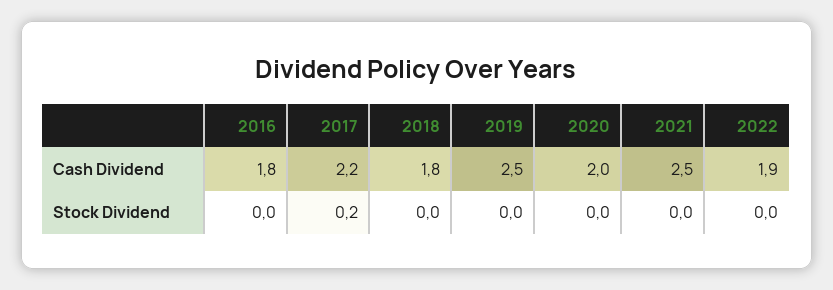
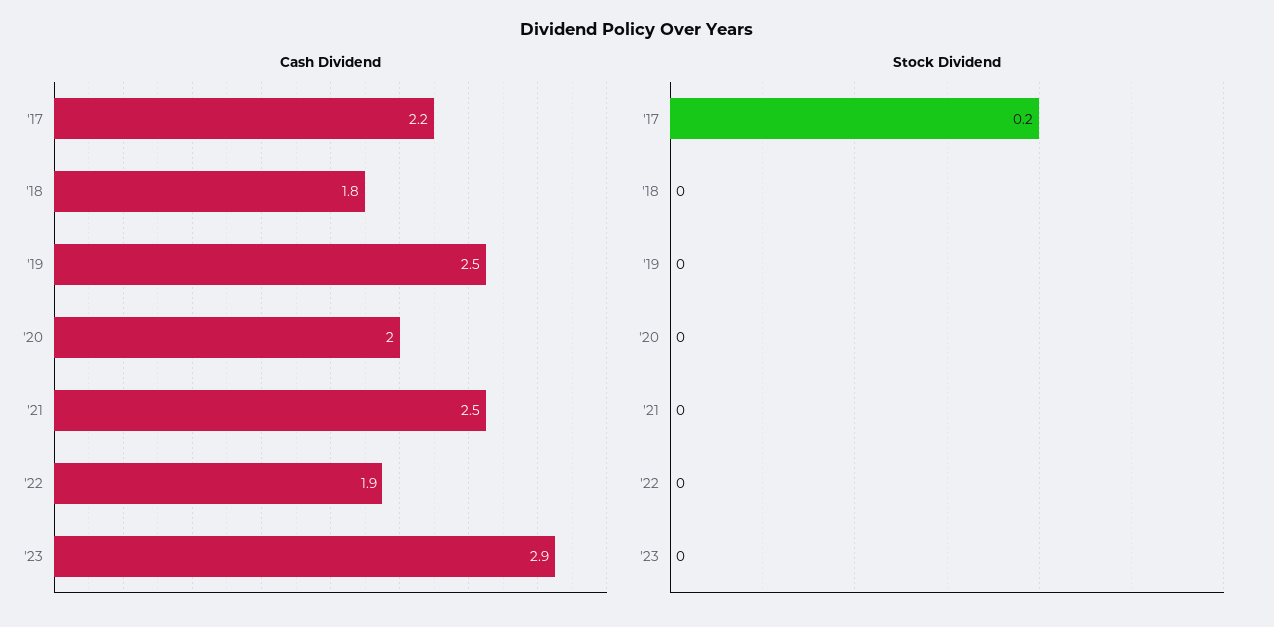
Cash Dividend, 2016: 1.8 -> none
Stock Dividend, 2016: 0 -> none
Cash Dividend, '23: none -> 2.9
Stock Dividend, '23: none -> 0

